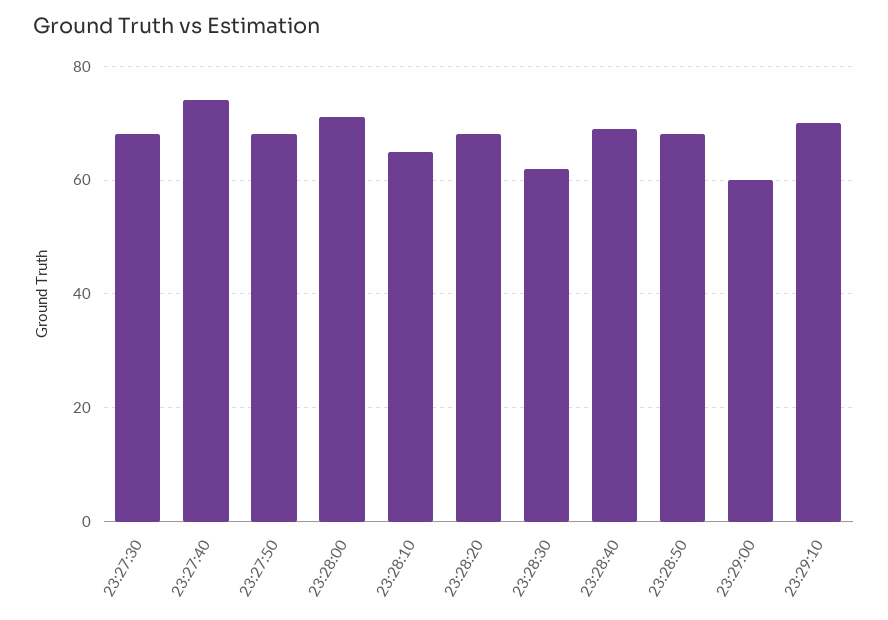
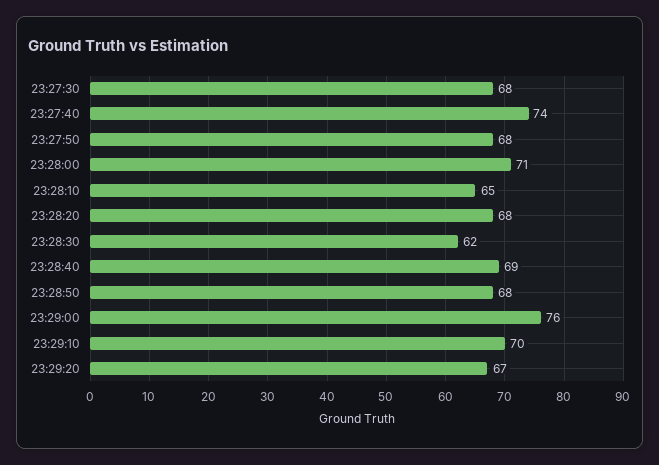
23:29:00: 60 -> 76
23:29:20: none -> 67

